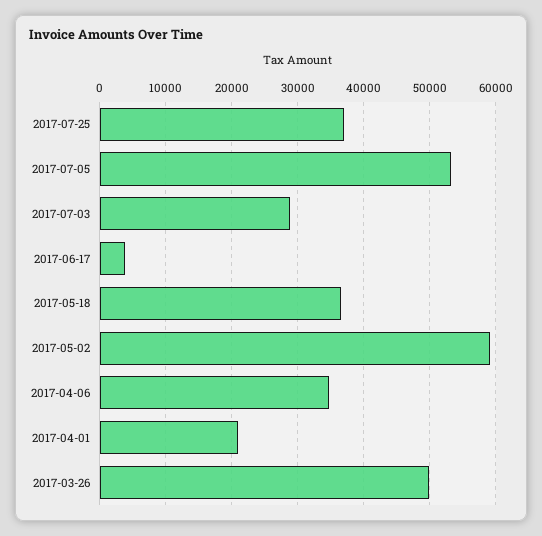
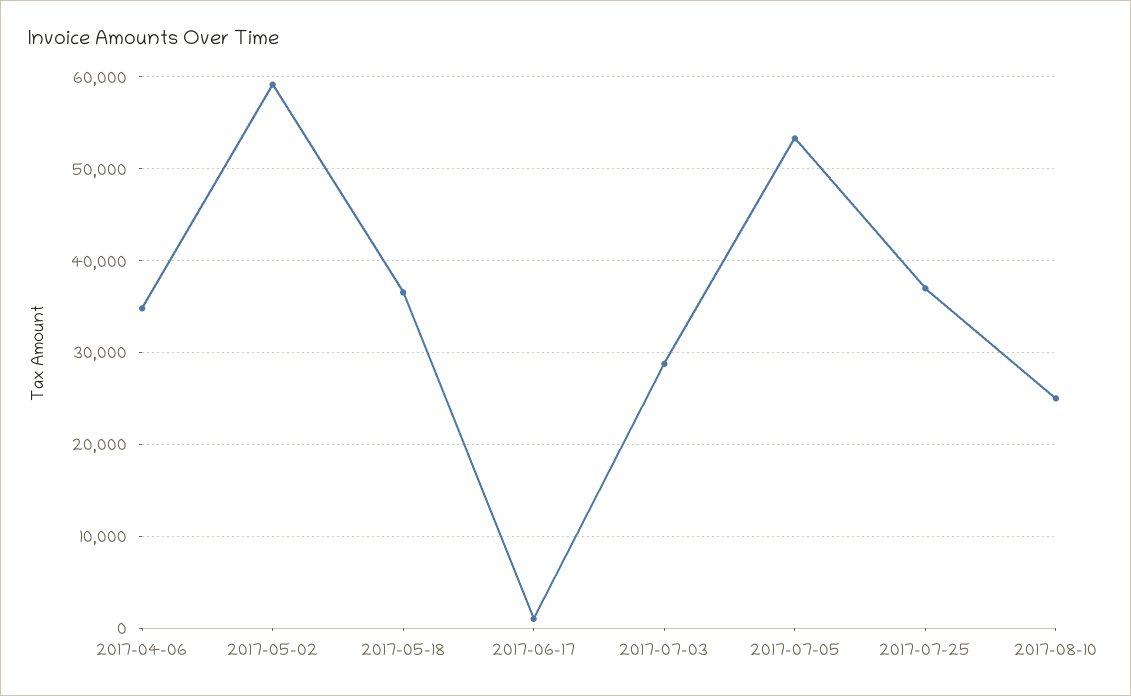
2017-06-17: 4000 -> 1000
2017-04-01: 21000 -> none
2017-03-26: 50000 -> none
2017-08-10: none -> 25000

